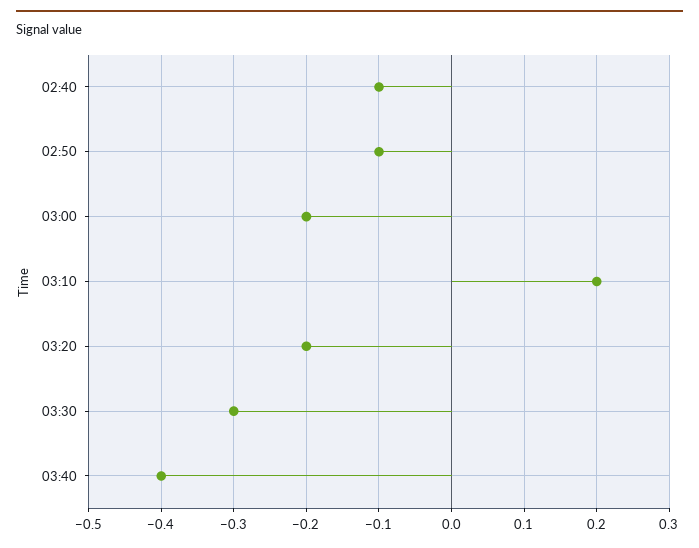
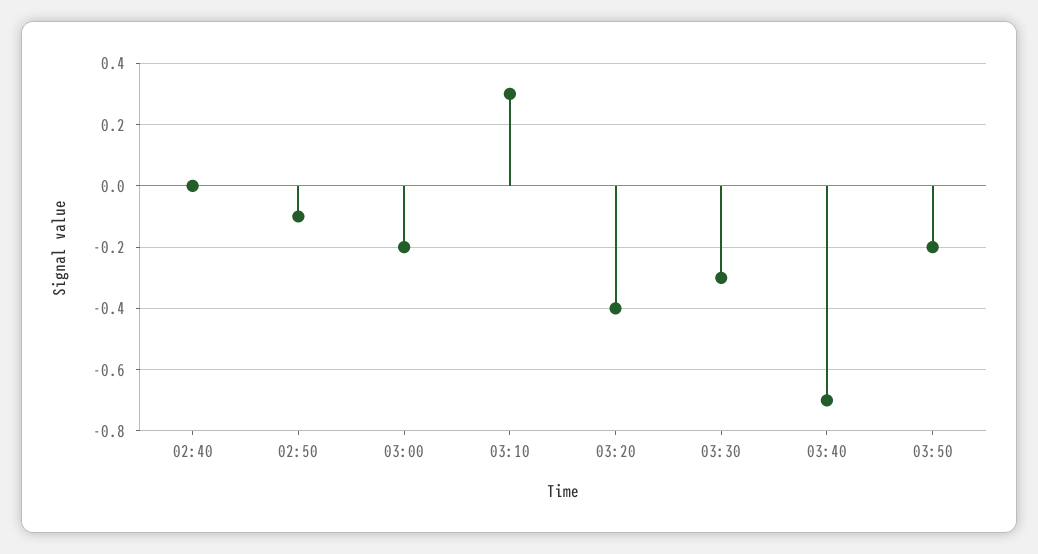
02:40: -0.1 -> 0
03:10: 0.2 -> 0.3
03:20: -0.2 -> -0.4
03:40: -0.4 -> -0.7
03:50: none -> -0.2

